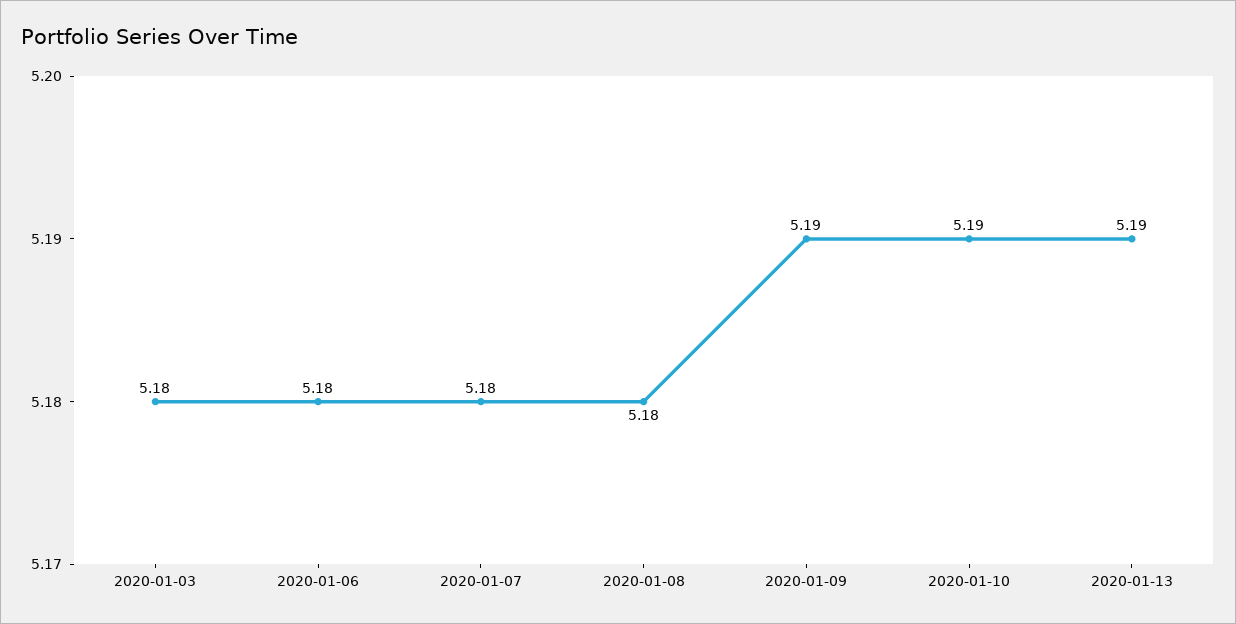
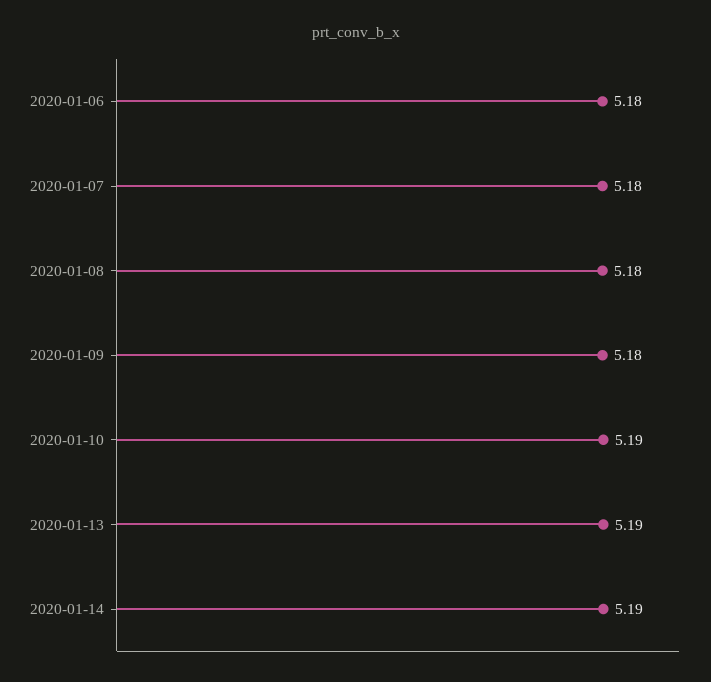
2020-01-03: 5.18 -> none
2020-01-09: 5.19 -> 5.18
2020-01-14: none -> 5.19

